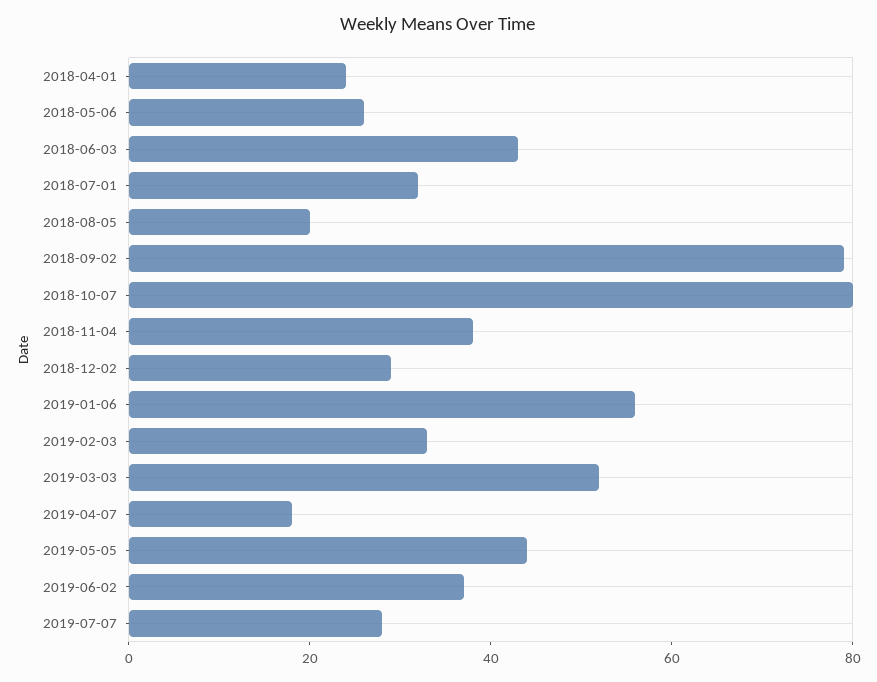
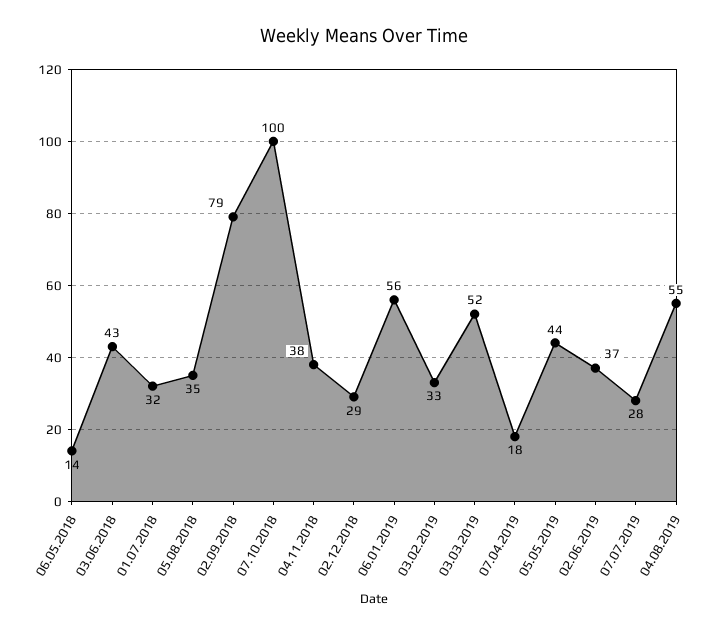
2018-04-01: 25 -> none
2018-05-06: 25 -> 14
2018-08-05: 20 -> 35
2018-10-07: 80 -> 100
04.08.2019: none -> 55

